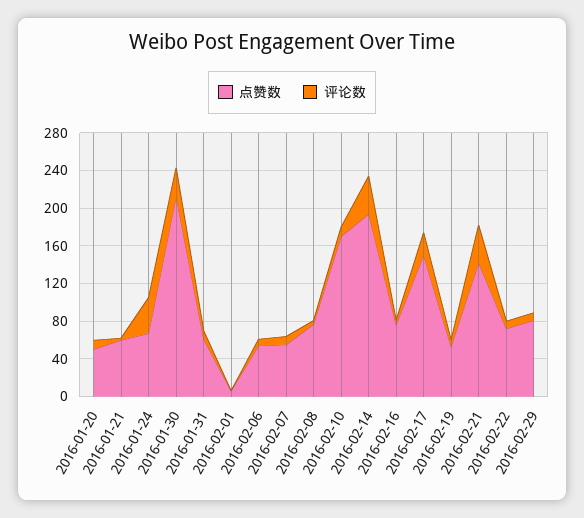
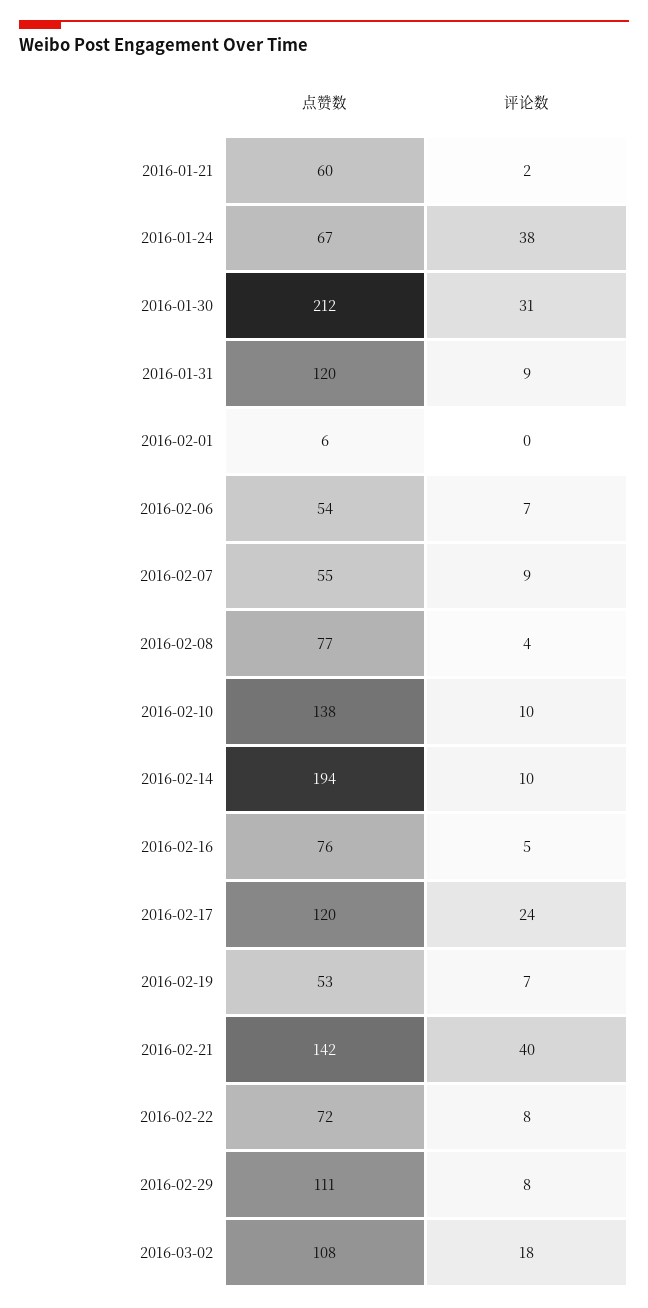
点赞数, 2016-01-20: 50 -> none
评论数, 2016-01-20: 10 -> none
点赞数, 2016-01-31: 60 -> 120
点赞数, 2016-02-10: 170 -> 138
评论数, 2016-02-14: 40 -> 10
点赞数, 2016-02-17: 150 -> 120
点赞数, 2016-02-29: 80 -> 111
点赞数, 2016-03-02: none -> 108
评论数, 2016-03-02: none -> 18

